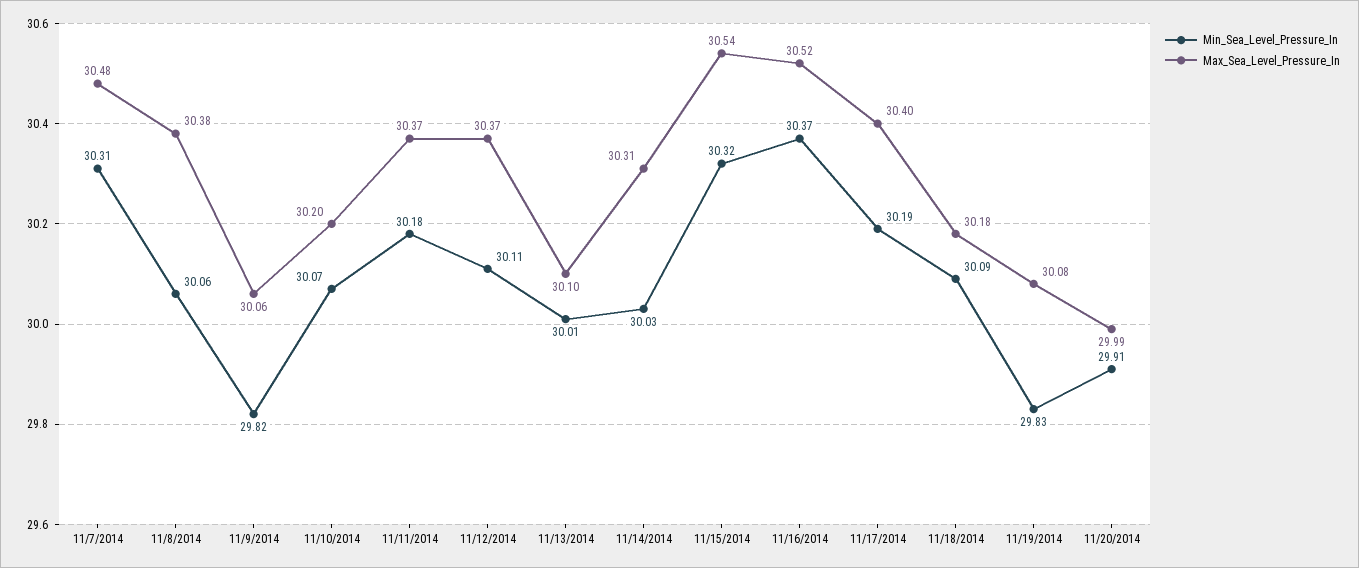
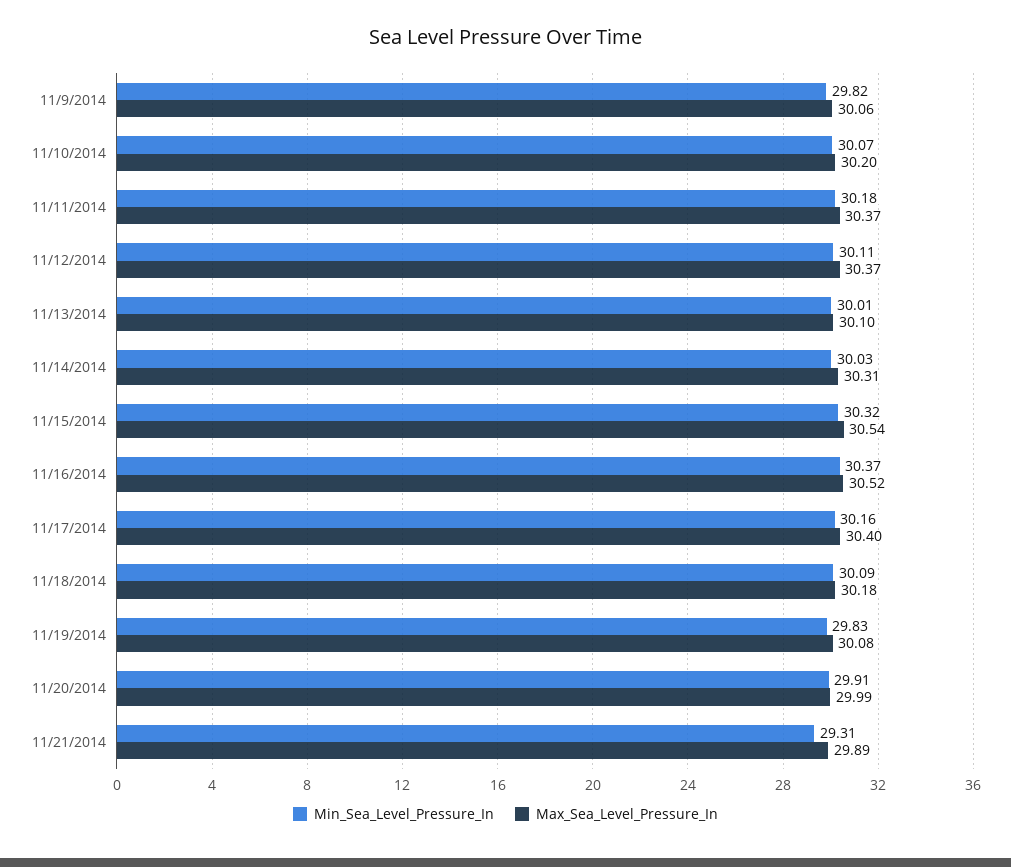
Min_Sea_Level_Pressure_In, 11/7/2014: 30.31 -> none
Max_Sea_Level_Pressure_In, 11/7/2014: 30.48 -> none
Min_Sea_Level_Pressure_In, 11/8/2014: 30.06 -> none
Max_Sea_Level_Pressure_In, 11/8/2014: 30.38 -> none
Min_Sea_Level_Pressure_In, 11/17/2014: 30.19 -> 30.16
Min_Sea_Level_Pressure_In, 11/21/2014: none -> 29.31
Max_Sea_Level_Pressure_In, 11/21/2014: none -> 29.89

